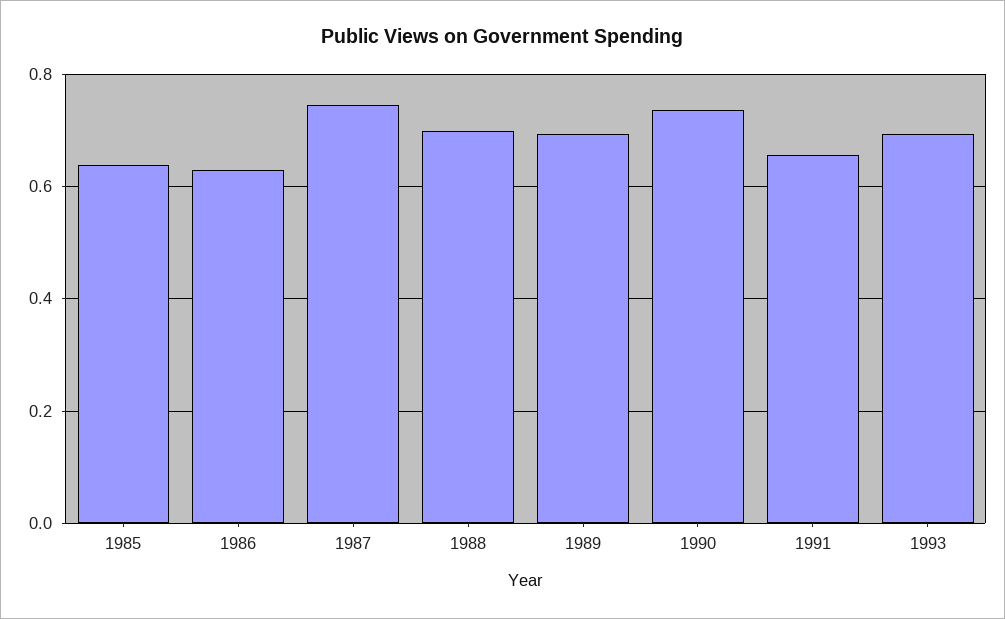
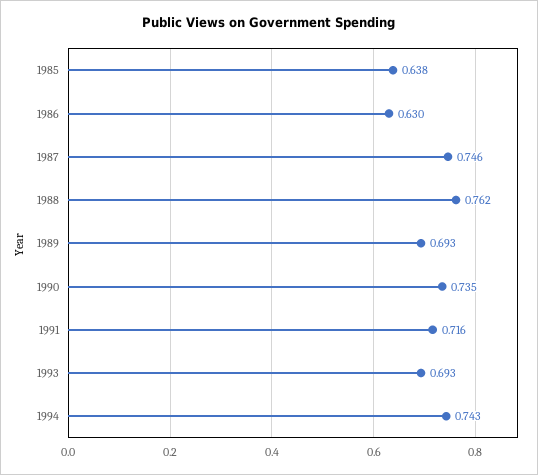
1988: 0.7 -> 0.762
1991: 0.66 -> 0.716
1994: none -> 0.743

